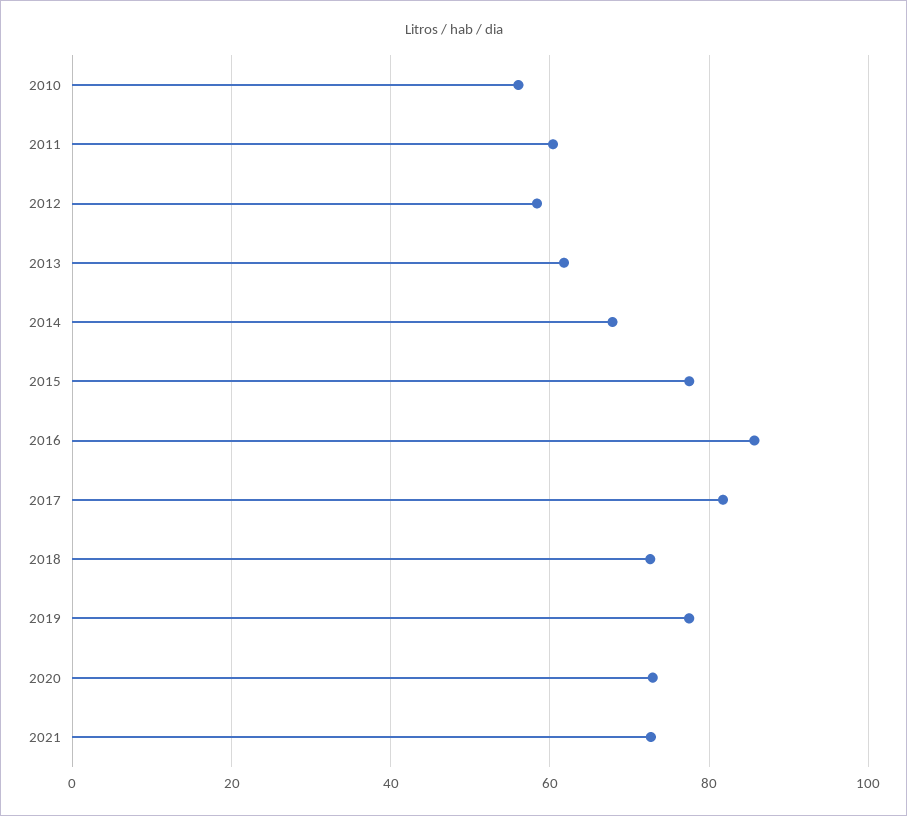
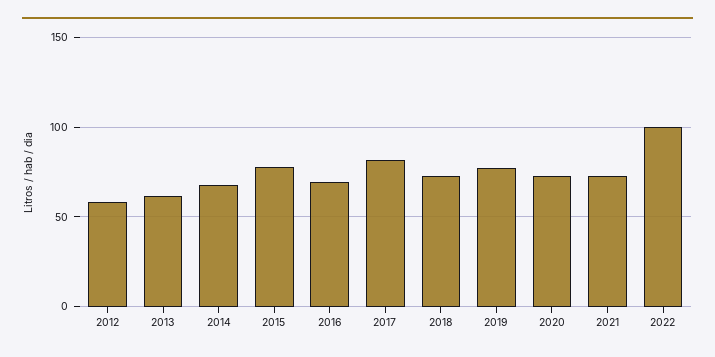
2010: 56 -> none
2011: 60 -> none
2016: 86 -> 70
2022: none -> 100

